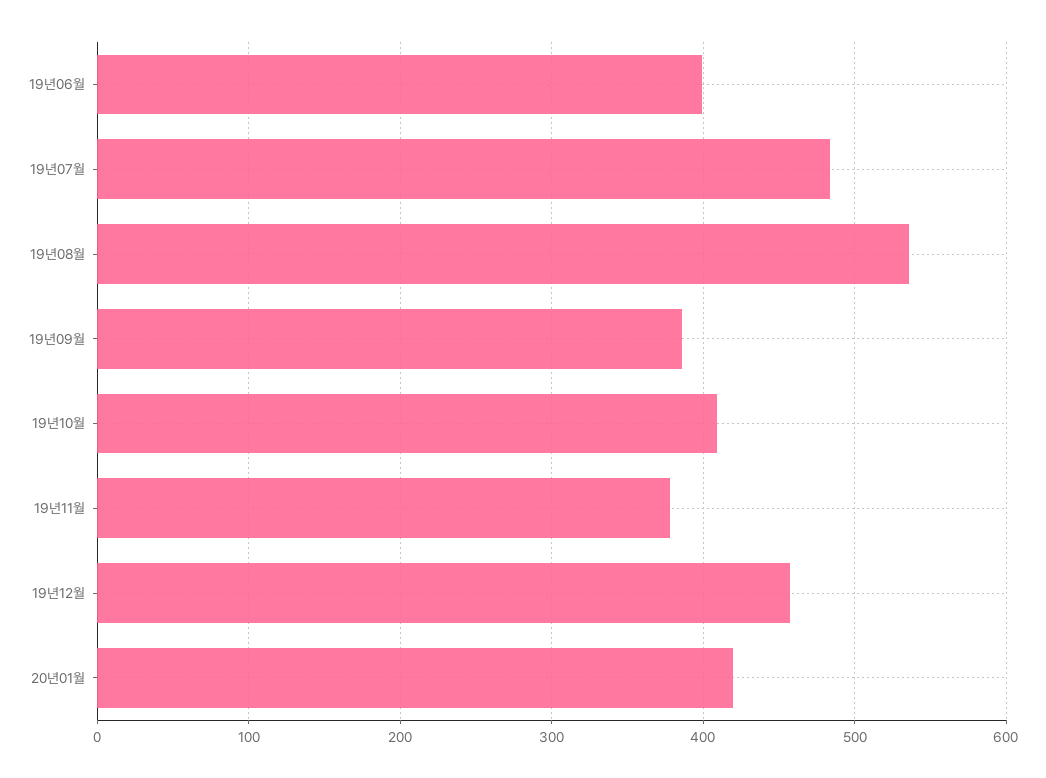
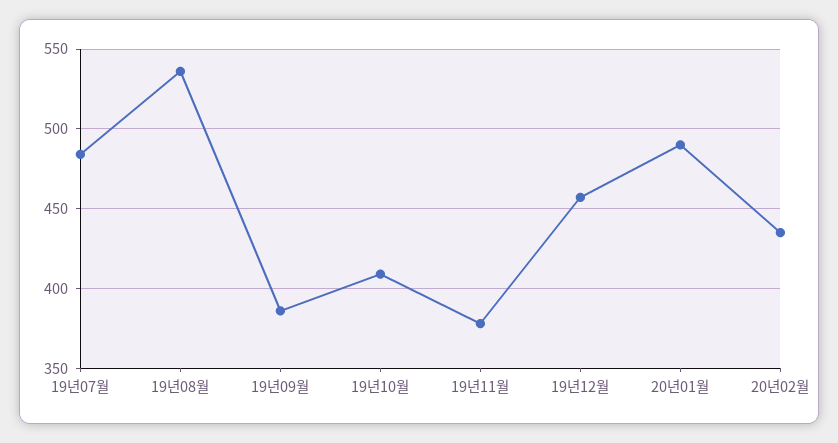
19년06월: 400 -> none
20년01월: 420 -> 490
20년02월: none -> 435

